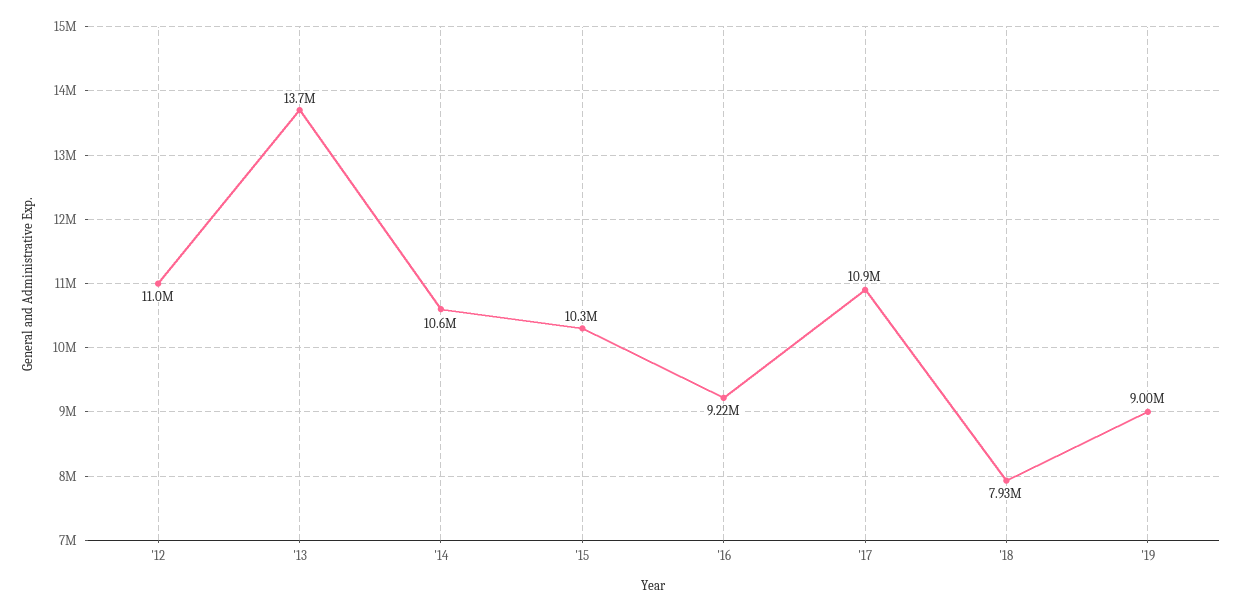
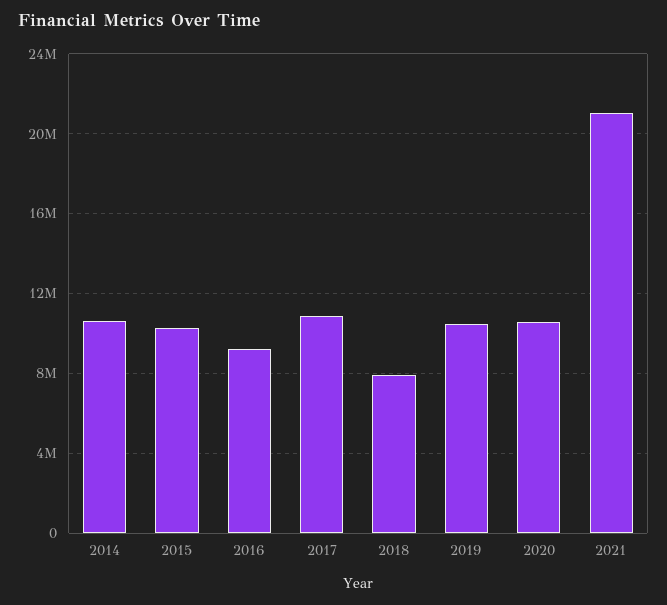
'12: 11000000 -> none
'13: 13700000 -> none
'19: 9000000 -> 10500000
2020: none -> 10500000
2021: none -> 21000000

